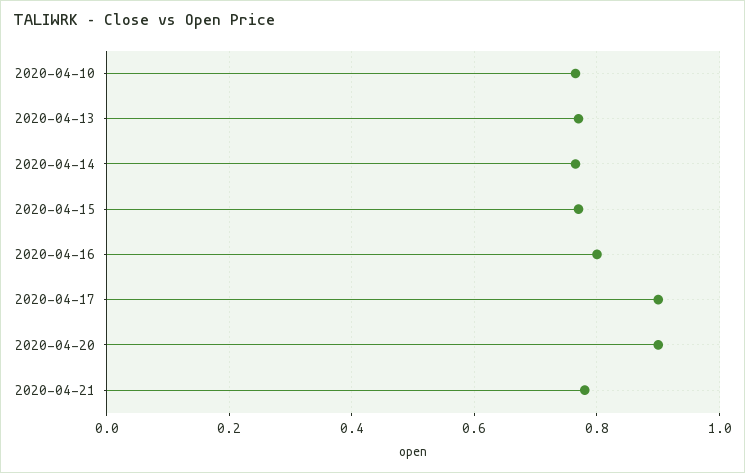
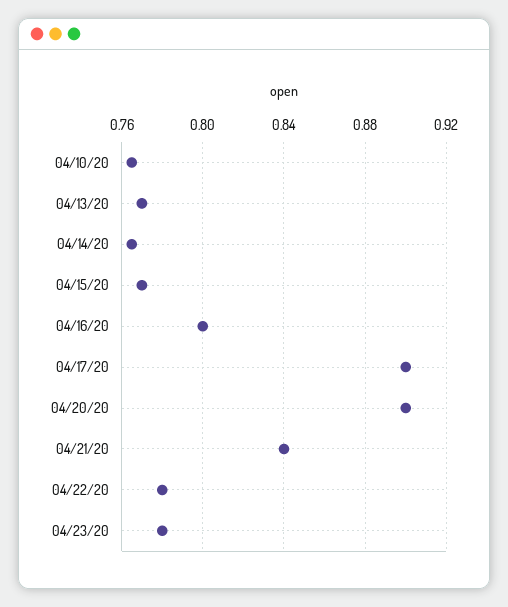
2020-04-21: 0.78 -> 0.84
04/22/20: none -> 0.78
04/23/20: none -> 0.78

